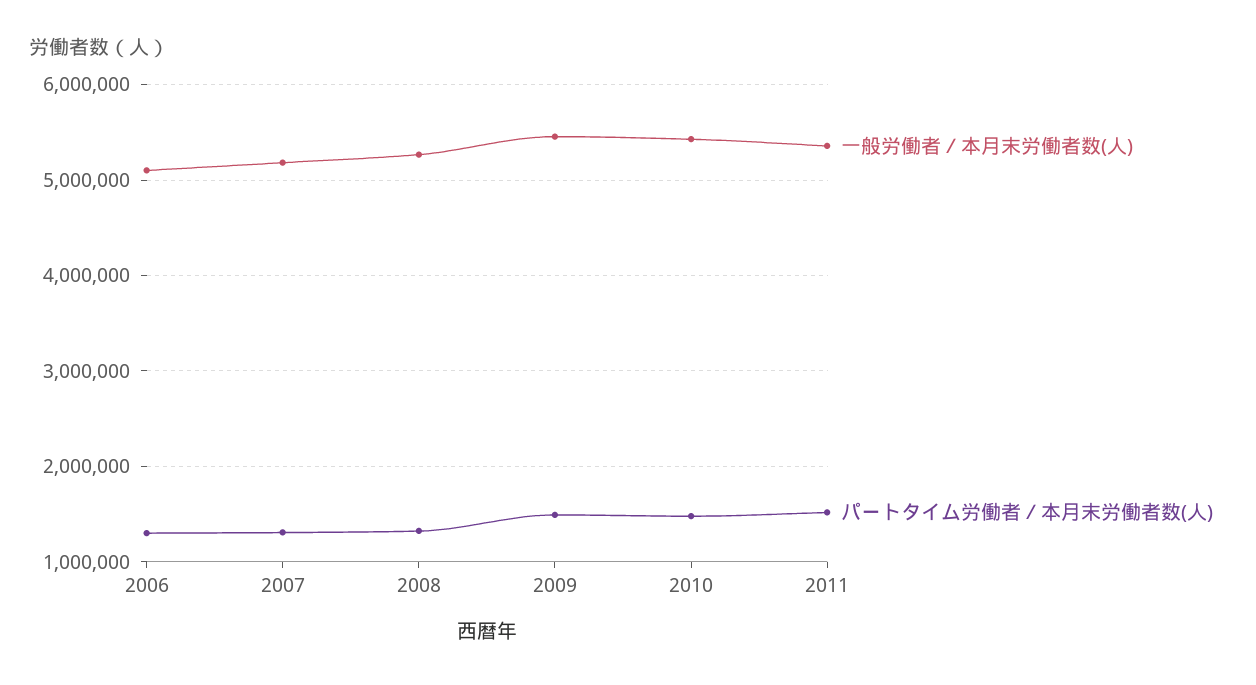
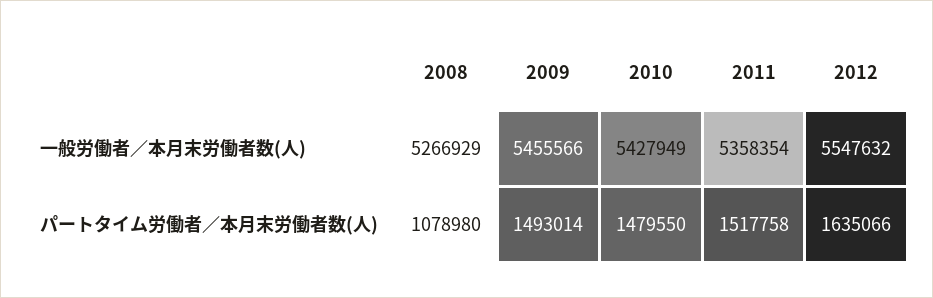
一般労働者／本月末労働者数(人), 2006: 5100000 -> none
パートタイム労働者／本月末労働者数(人), 2006: 1300000 -> none
一般労働者／本月末労働者数(人), 2007: 5200000 -> none
パートタイム労働者／本月末労働者数(人), 2007: 1300000 -> none
パートタイム労働者／本月末労働者数(人), 2008: 1300000 -> 1078980
一般労働者／本月末労働者数(人), 2012: none -> 5547632
パートタイム労働者／本月末労働者数(人), 2012: none -> 1635066

